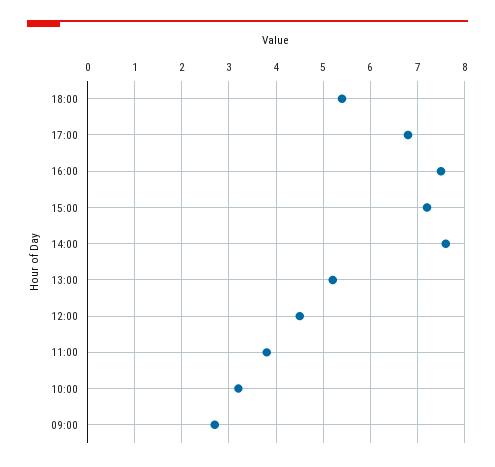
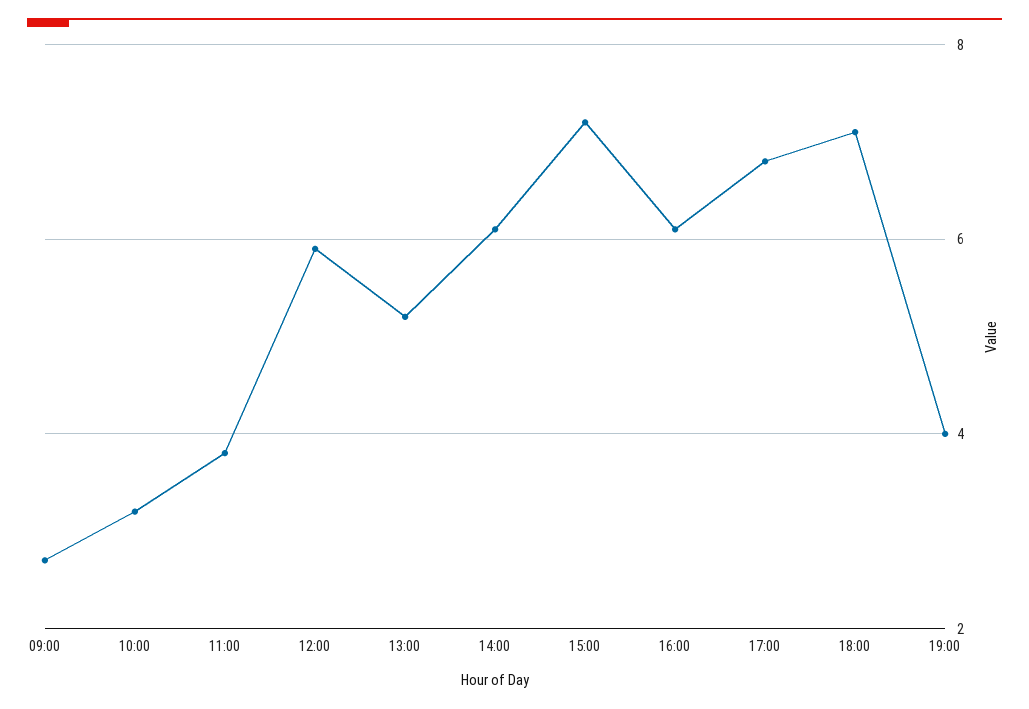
18:00: 5.5 -> 7
16:00: 7.5 -> 6
14:00: 7.5 -> 6
12:00: 4.5 -> 6
19:00: none -> 4

